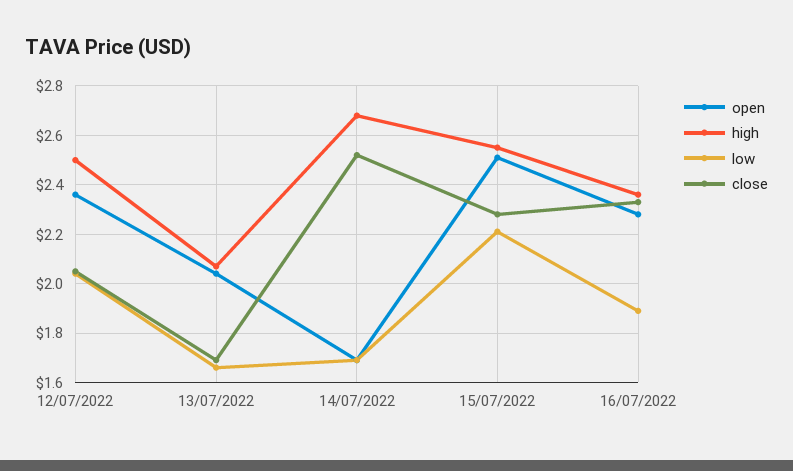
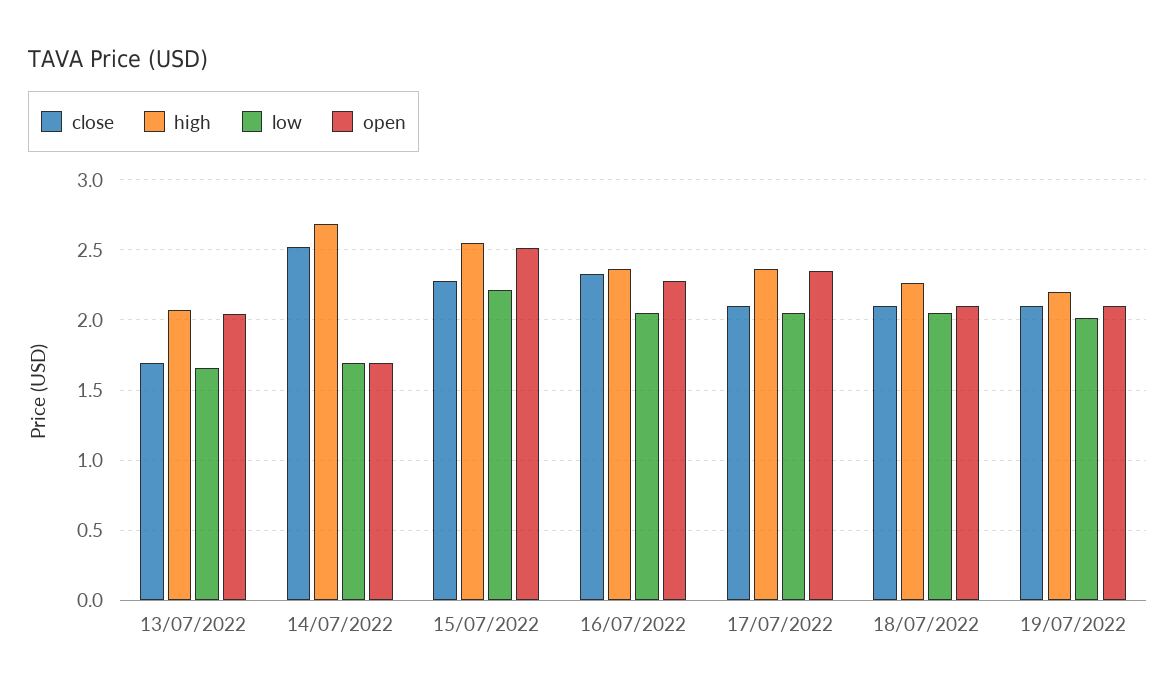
open, 12/07/2022: 2.35 -> none
high, 12/07/2022: 2.5 -> none
low, 12/07/2022: 2.05 -> none
close, 12/07/2022: 2.05 -> none
low, 16/07/2022: 1.9 -> 2.05
close, 17/07/2022: none -> 2.1
high, 17/07/2022: none -> 2.35
low, 17/07/2022: none -> 2.05
open, 17/07/2022: none -> 2.35
close, 18/07/2022: none -> 2.1
high, 18/07/2022: none -> 2.25
low, 18/07/2022: none -> 2.05
open, 18/07/2022: none -> 2.1
close, 19/07/2022: none -> 2.1
high, 19/07/2022: none -> 2.2
low, 19/07/2022: none -> 2
open, 19/07/2022: none -> 2.1

